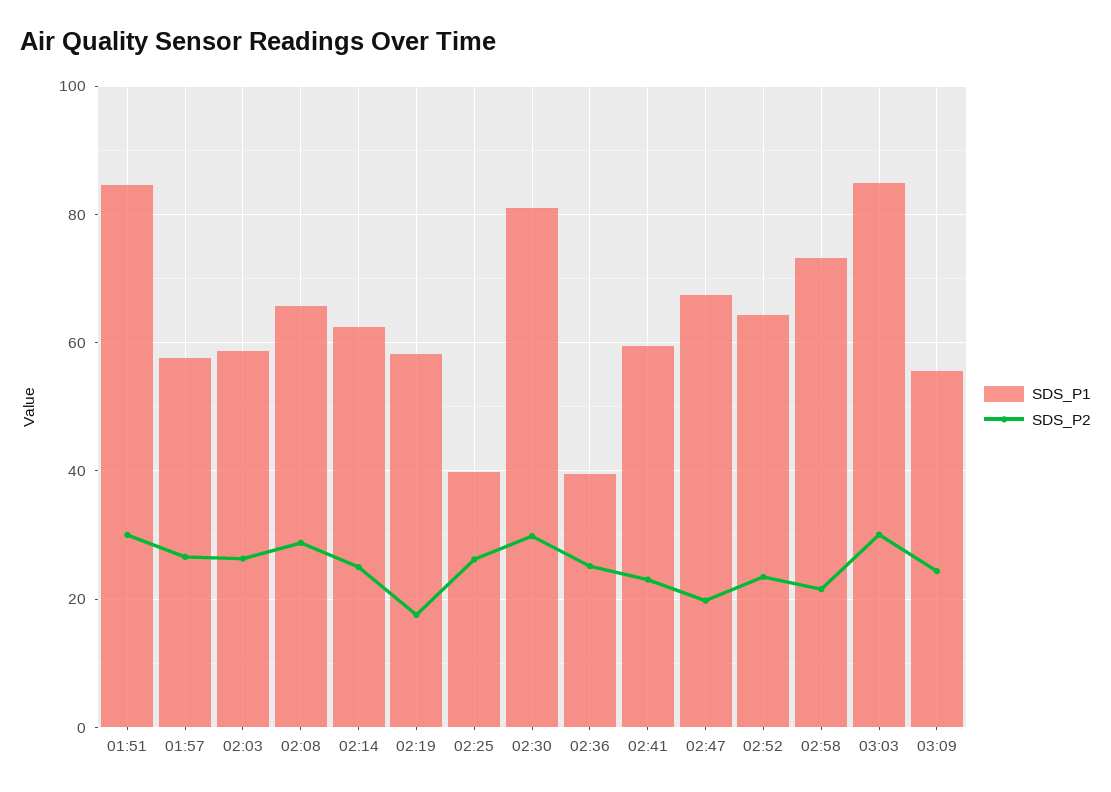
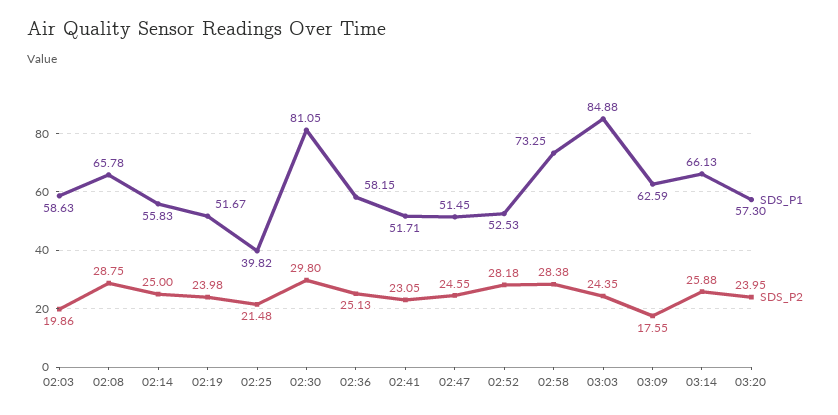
SDS_P1, 01:51: 84 -> none
SDS_P2, 01:51: 30 -> none
SDS_P1, 01:57: 58 -> none
SDS_P2, 01:57: 26 -> none
SDS_P2, 02:03: 26 -> 19.86
SDS_P1, 02:14: 62 -> 55.83
SDS_P1, 02:19: 58 -> 51.67
SDS_P2, 02:19: 18 -> 23.98
SDS_P2, 02:25: 26 -> 21.48
SDS_P1, 02:36: 40 -> 58.15
SDS_P1, 02:41: 60 -> 51.71
SDS_P1, 02:47: 68 -> 51.45
SDS_P2, 02:47: 20 -> 24.55
SDS_P1, 02:52: 64 -> 52.53
SDS_P2, 02:52: 24 -> 28.18
SDS_P2, 02:58: 22 -> 28.38
SDS_P2, 03:03: 30 -> 24.35
SDS_P1, 03:09: 56 -> 62.59
SDS_P2, 03:09: 24 -> 17.55
SDS_P1, 03:14: none -> 66.13
SDS_P2, 03:14: none -> 25.88
SDS_P1, 03:20: none -> 57.3
SDS_P2, 03:20: none -> 23.95

